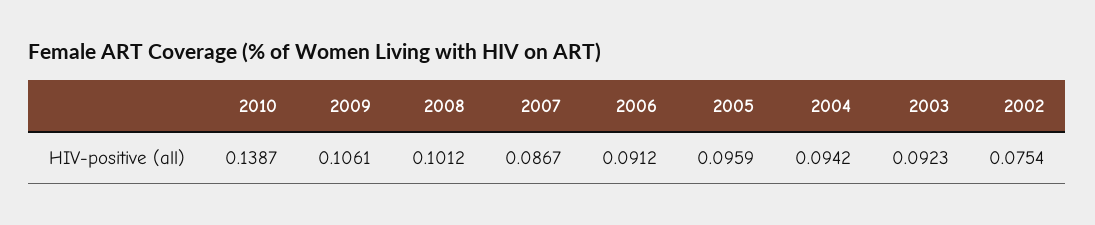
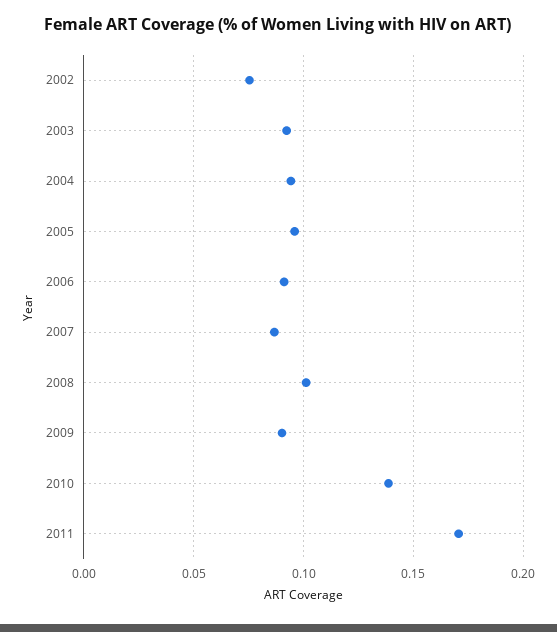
2009: 0.1061 -> 0.09
2011: none -> 0.17

